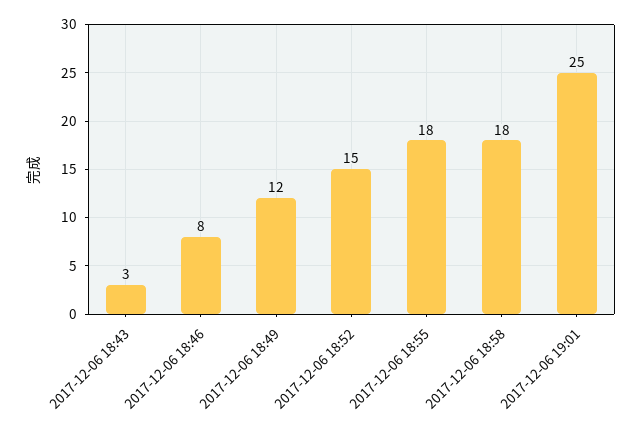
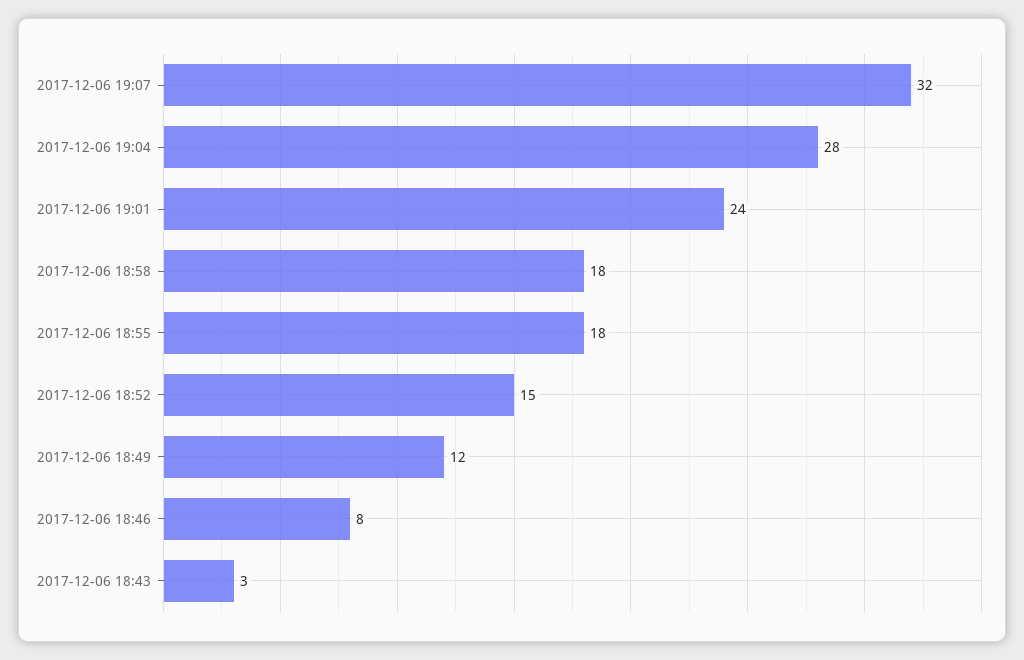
2017-12-06 19:01: 25 -> 24
2017-12-06 19:07: none -> 32
2017-12-06 19:04: none -> 28

